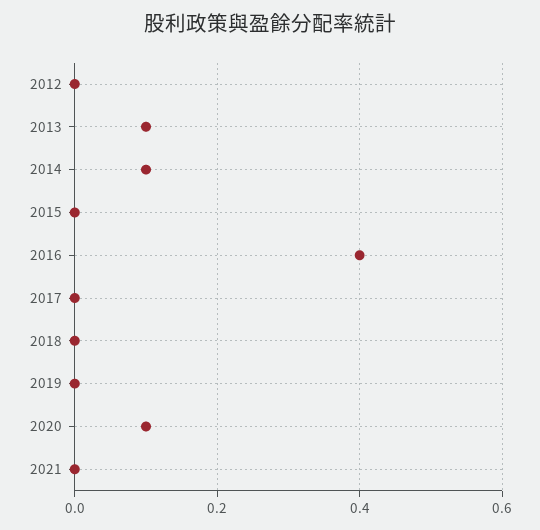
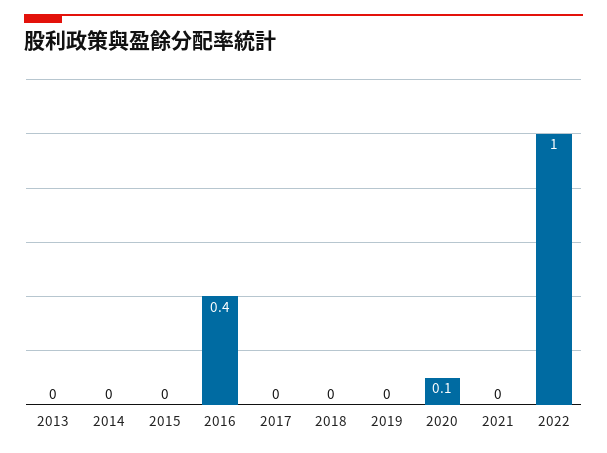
2012: 0 -> none
2013: 0.1 -> 0
2014: 0.1 -> 0
2022: none -> 1

